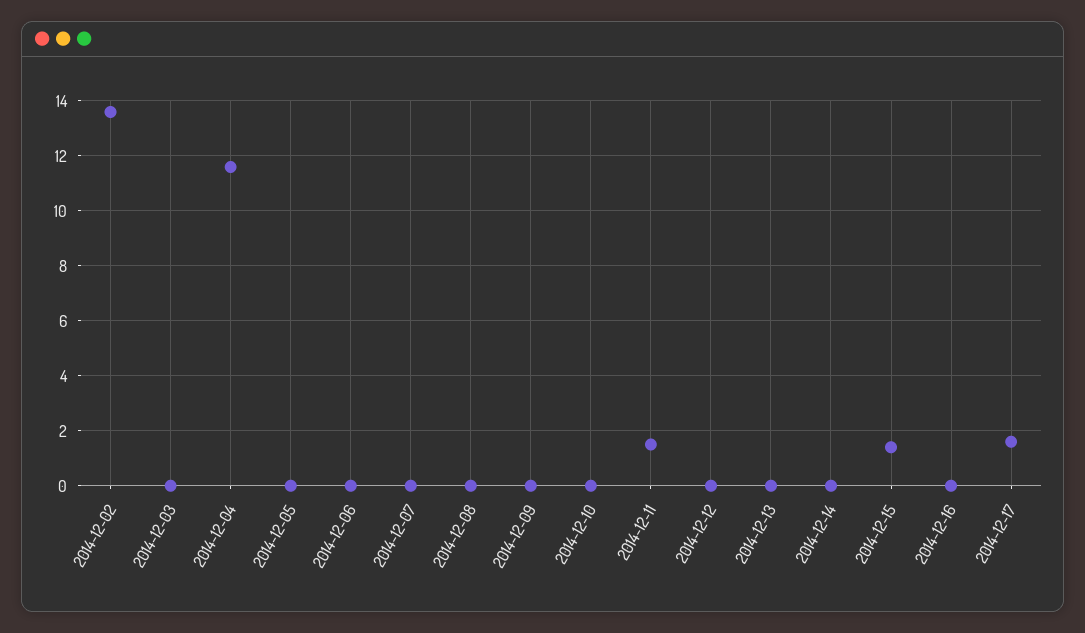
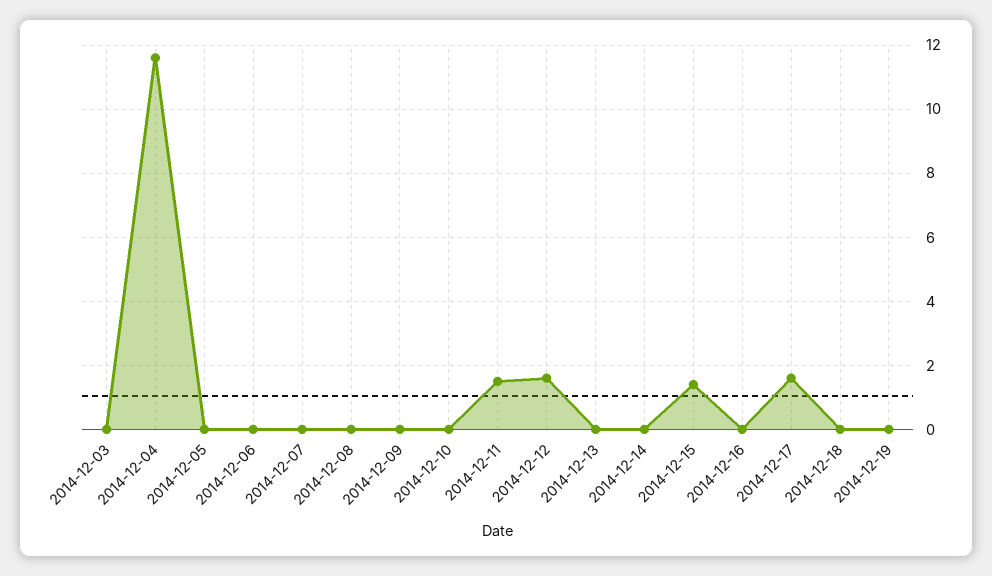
2014-12-02: 13.5 -> none
2014-12-12: 0 -> 1.5
2014-12-18: none -> 0
2014-12-19: none -> 0

